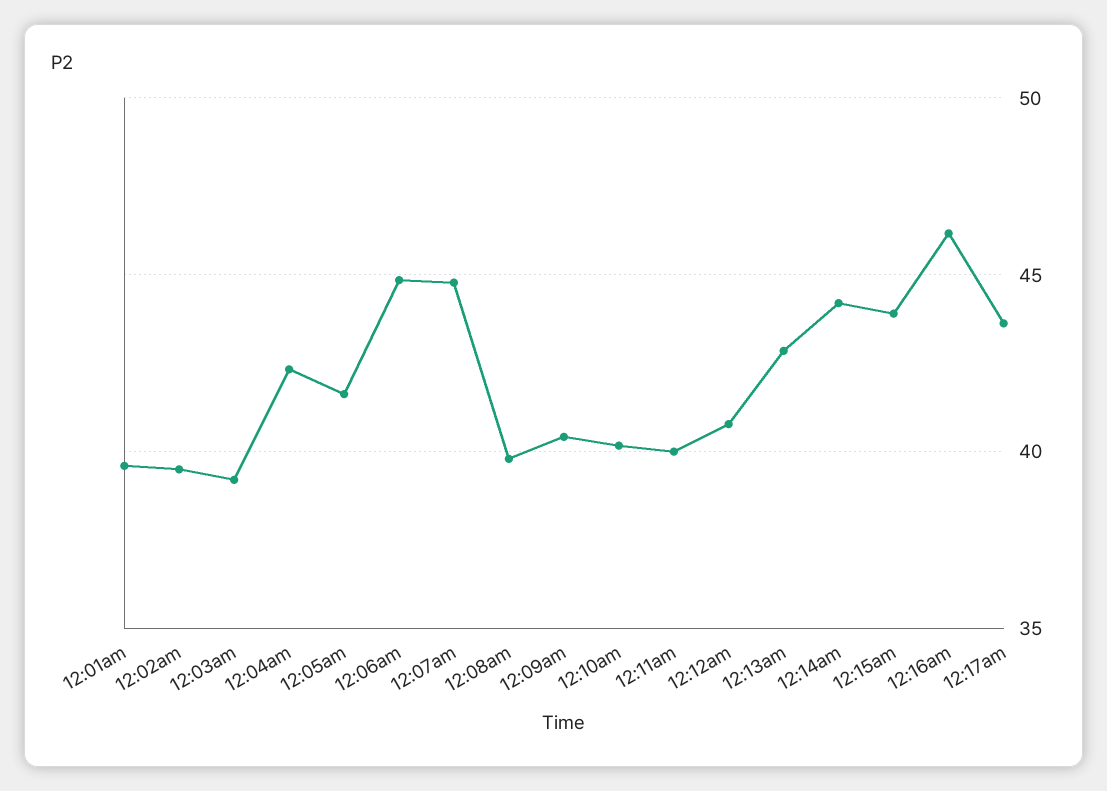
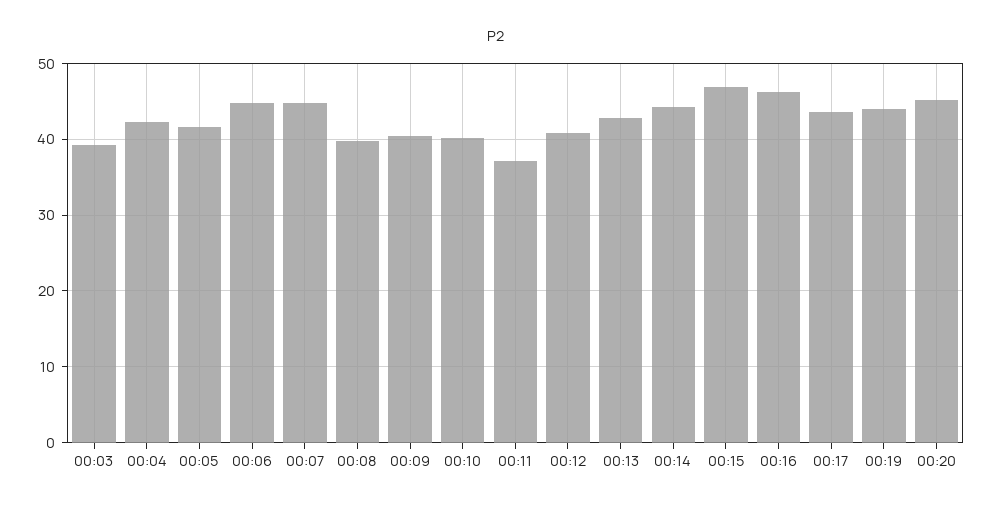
12:01am: 39.5 -> none
12:02am: 39.5 -> none
12:11am: 40 -> 37
12:15am: 44 -> 47
00:19: none -> 44
00:20: none -> 45

